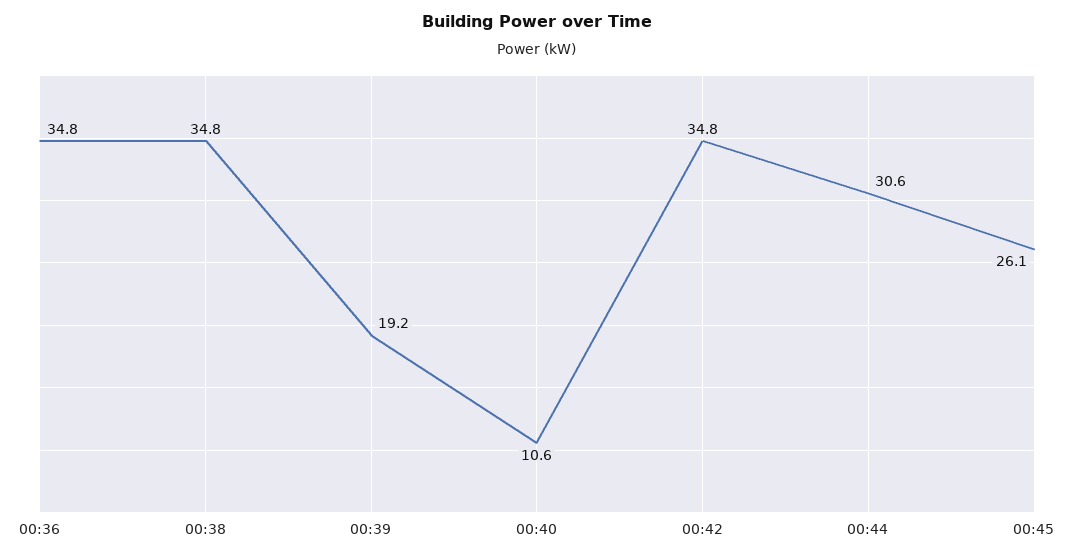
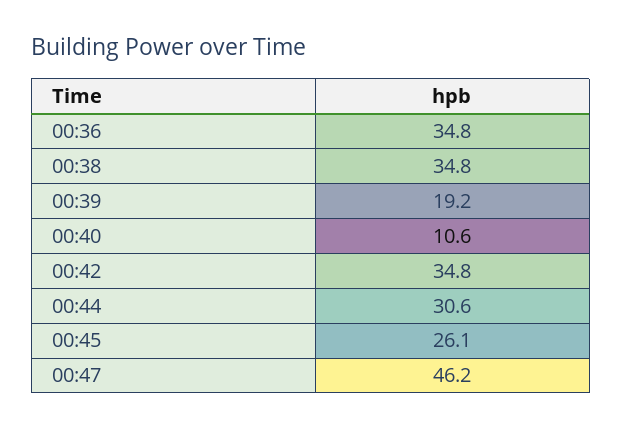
00:47: none -> 46.2

